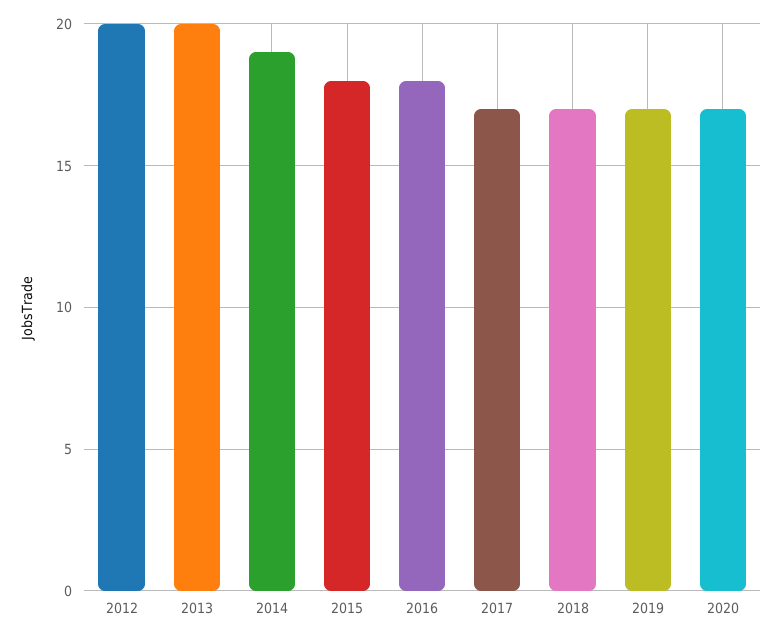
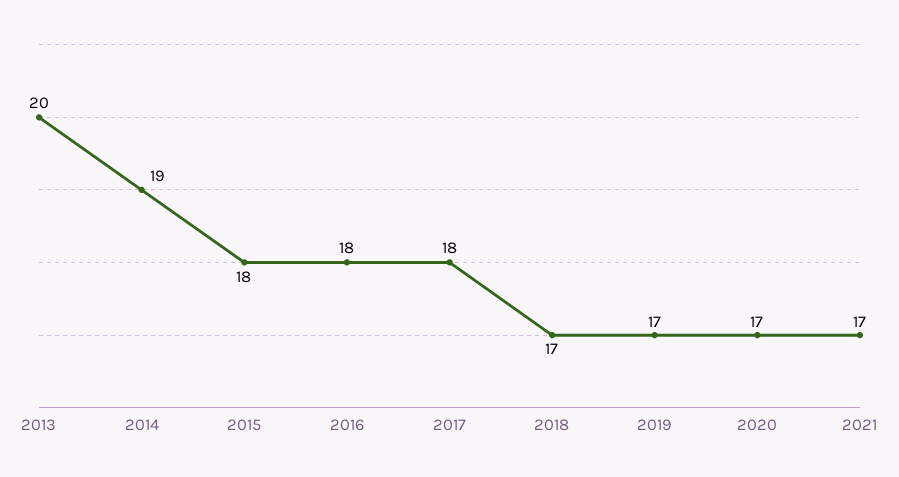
2012: 20 -> none
2017: 17 -> 18
2021: none -> 17

